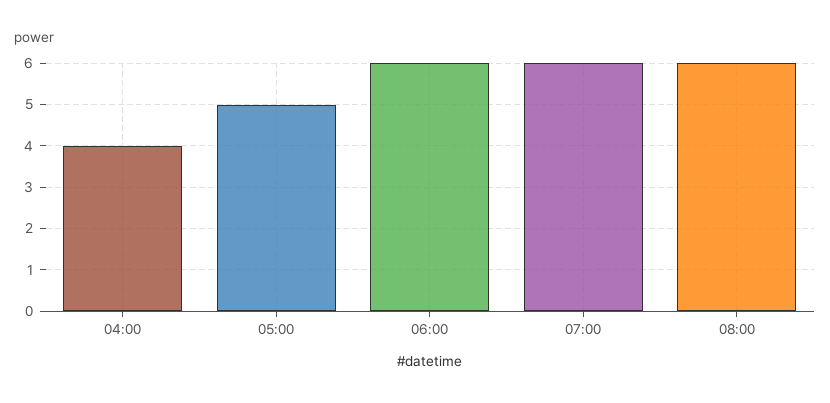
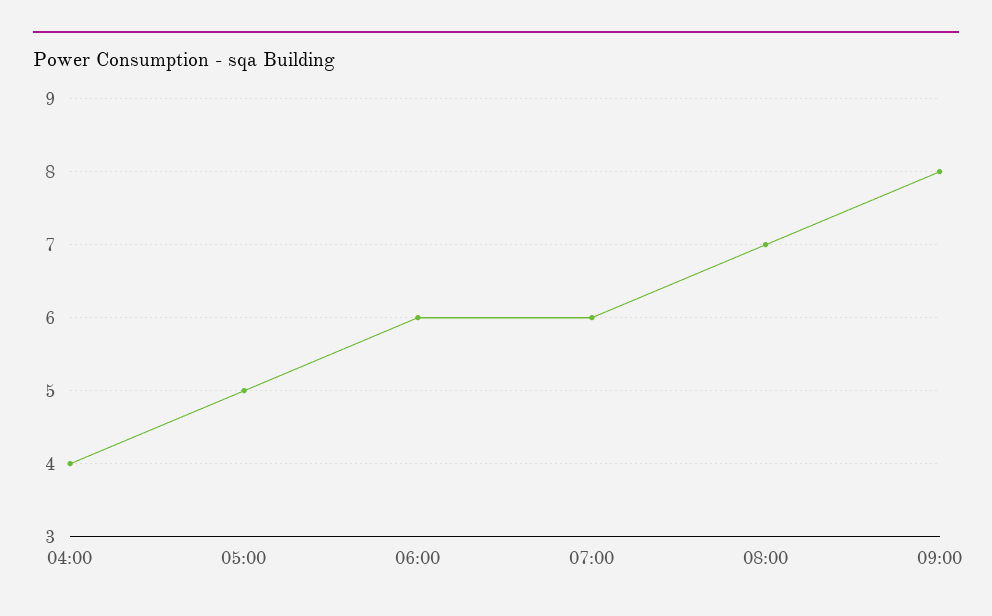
08:00: 6 -> 7
09:00: none -> 8

